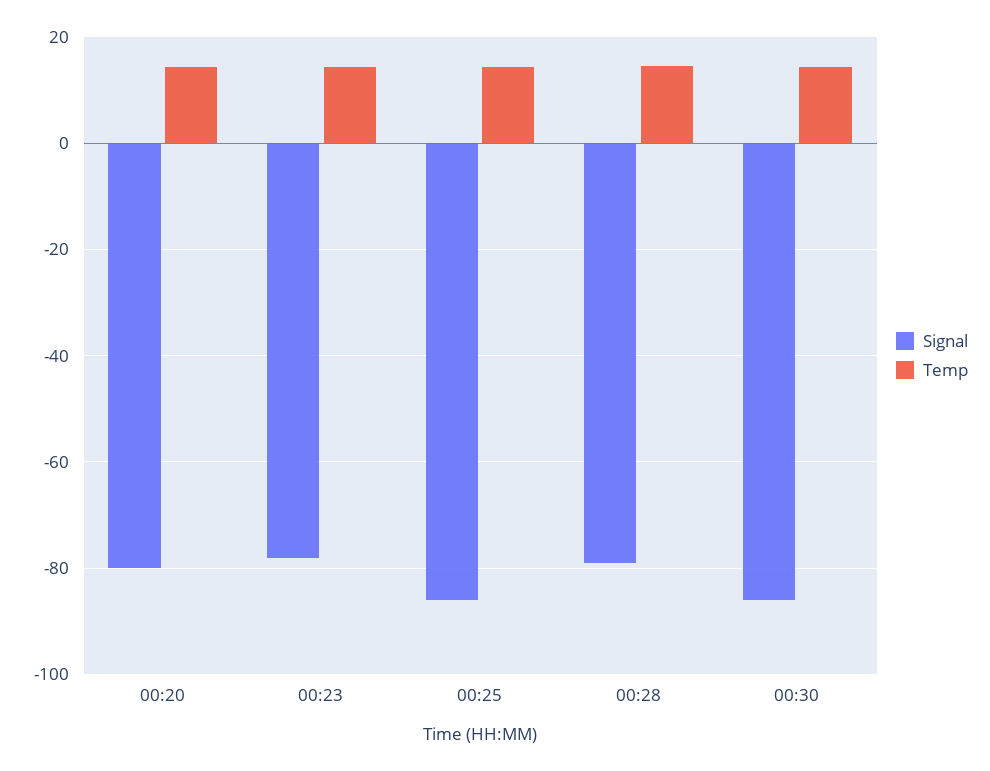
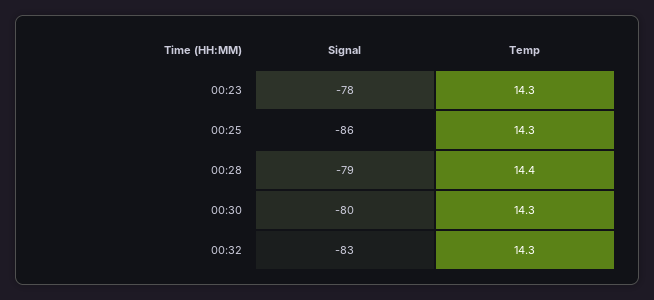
Signal, 00:20: -80 -> none
Temp, 00:20: 14 -> none
Signal, 00:30: -86 -> -80
Signal, 00:32: none -> -83
Temp, 00:32: none -> 14.3

